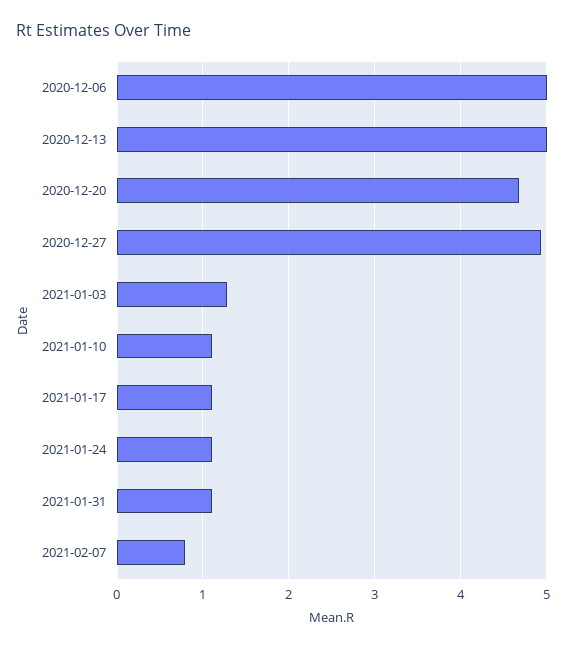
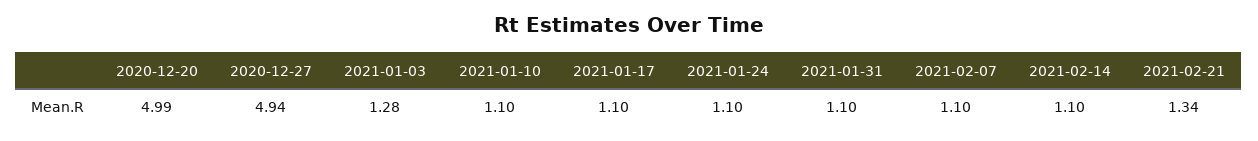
2020-12-06: 5 -> none
2020-12-13: 5 -> none
2020-12-20: 4.7 -> 4.99
2021-02-07: 0.8 -> 1.1
2021-02-14: none -> 1.1
2021-02-21: none -> 1.34

